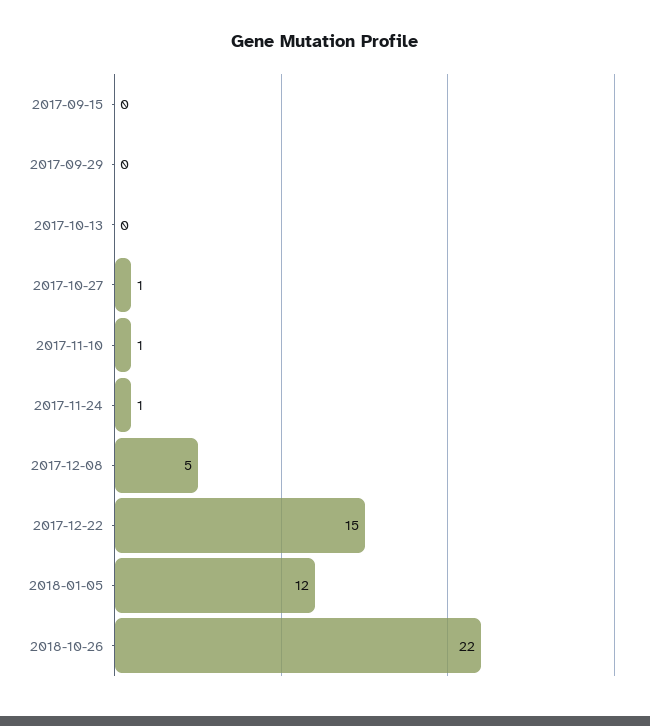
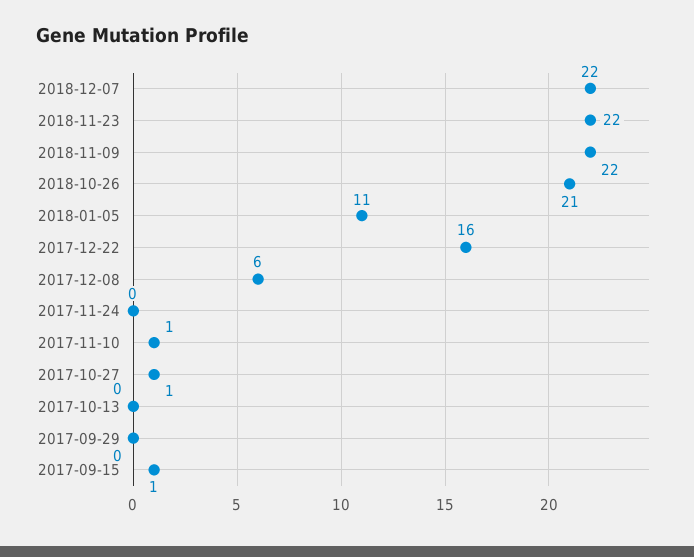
2017-09-15: 0 -> 1
2017-11-24: 1 -> 0
2017-12-08: 5 -> 6
2017-12-22: 15 -> 16
2018-01-05: 12 -> 11
2018-10-26: 22 -> 21
2018-12-07: none -> 22
2018-11-23: none -> 22
2018-11-09: none -> 22

